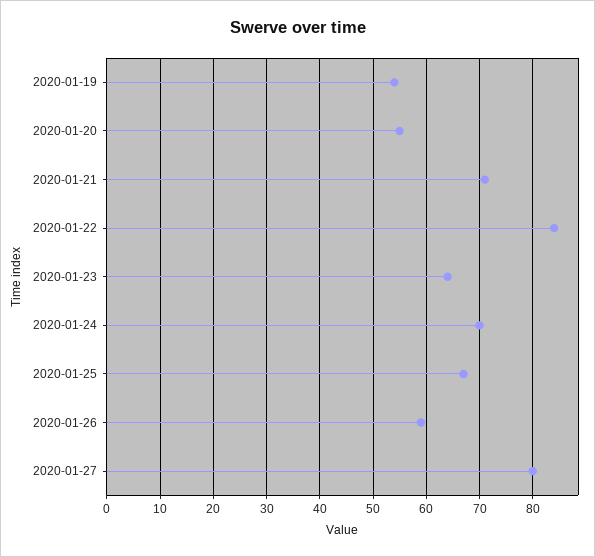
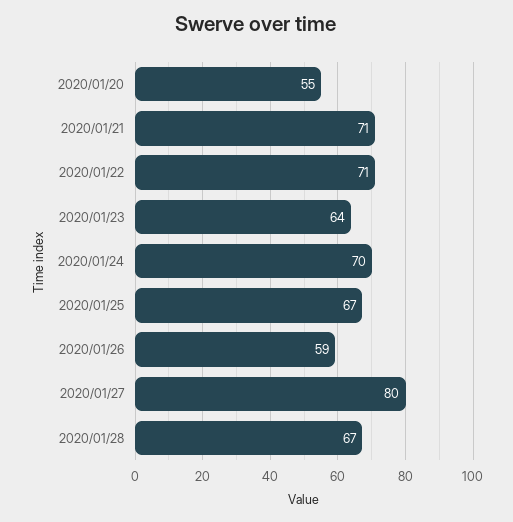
2020-01-19: 55 -> none
2020-01-22: 85 -> 71
2020/01/28: none -> 67

